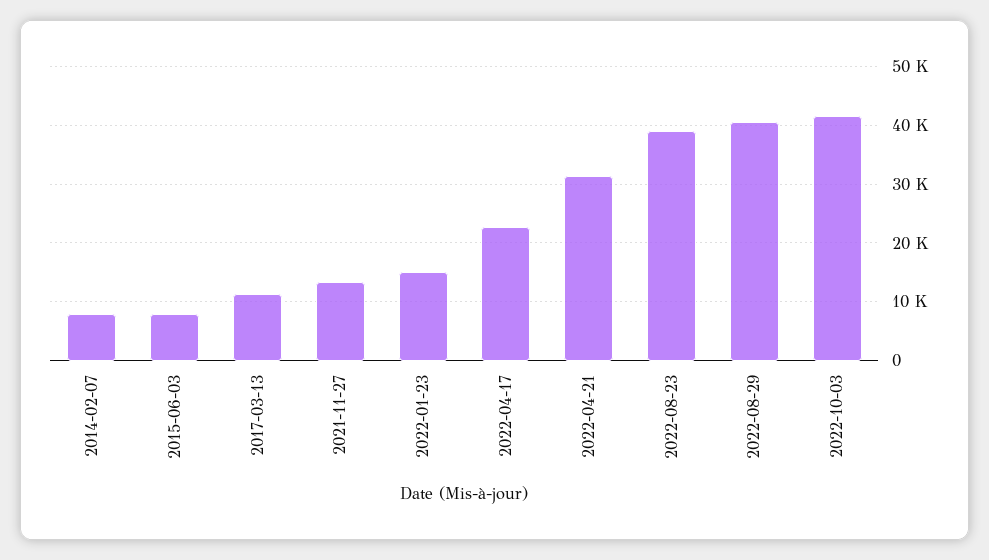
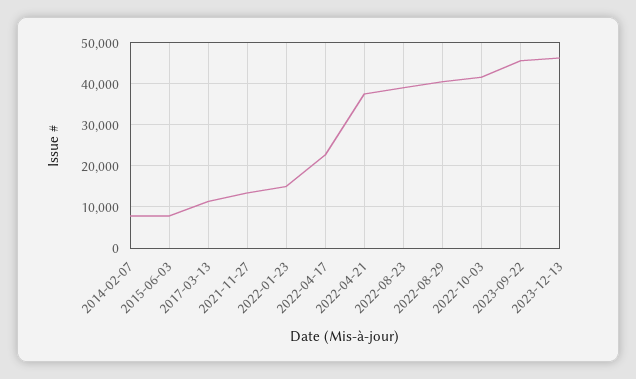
2022-04-21: 32000 -> 38000
2023-09-22: none -> 46000
2023-12-13: none -> 46000

